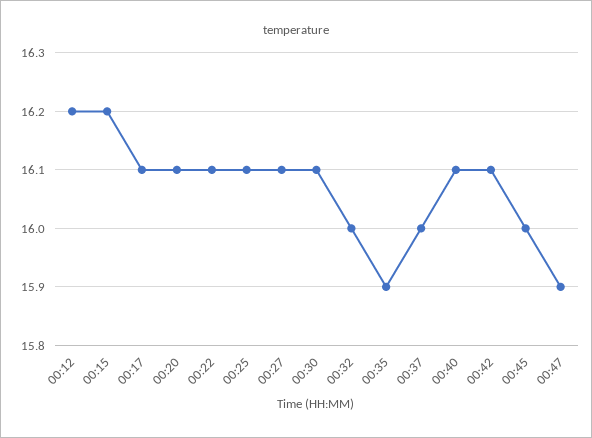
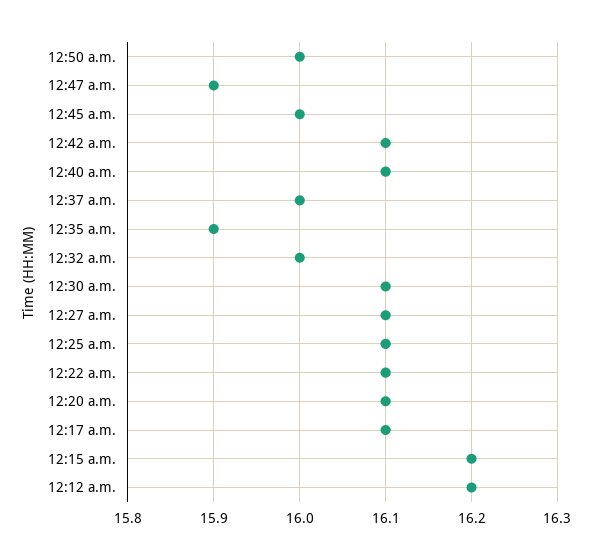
12:50 a.m.: none -> 16

